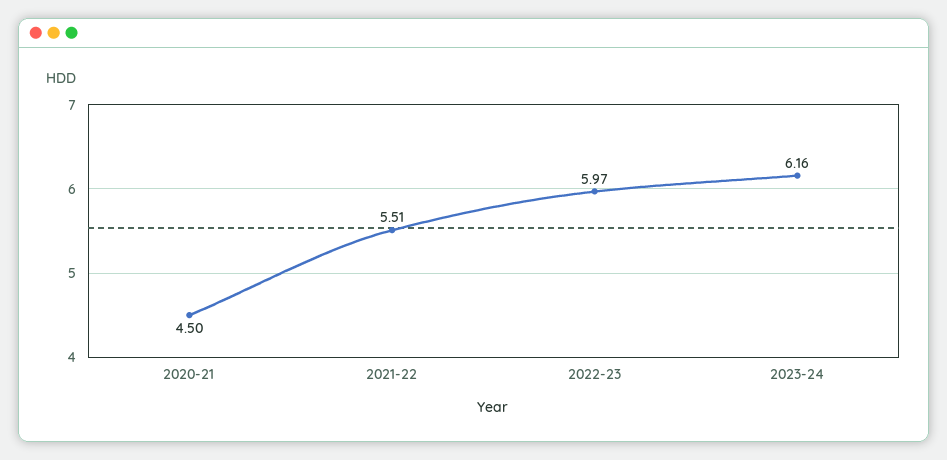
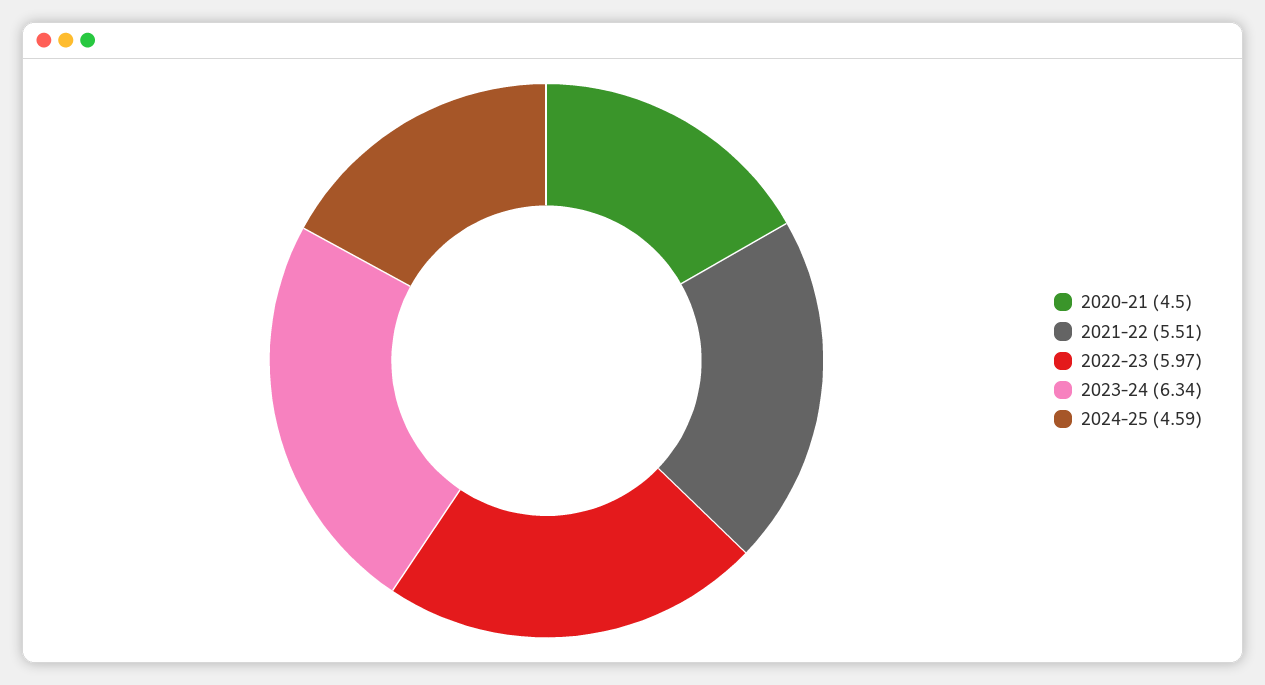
2023-24: 6.16 -> 6.34
2024-25: none -> 4.59

